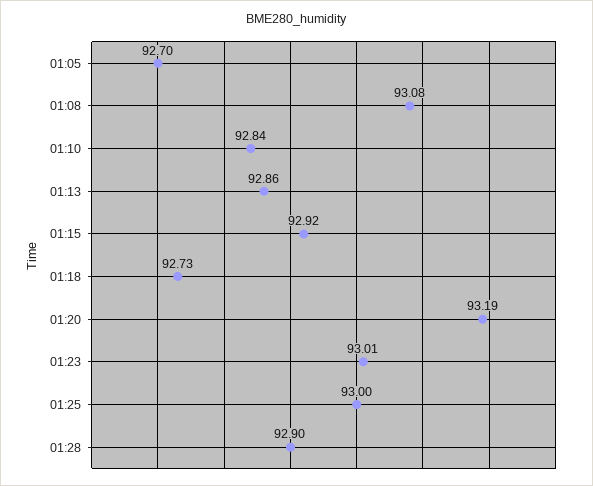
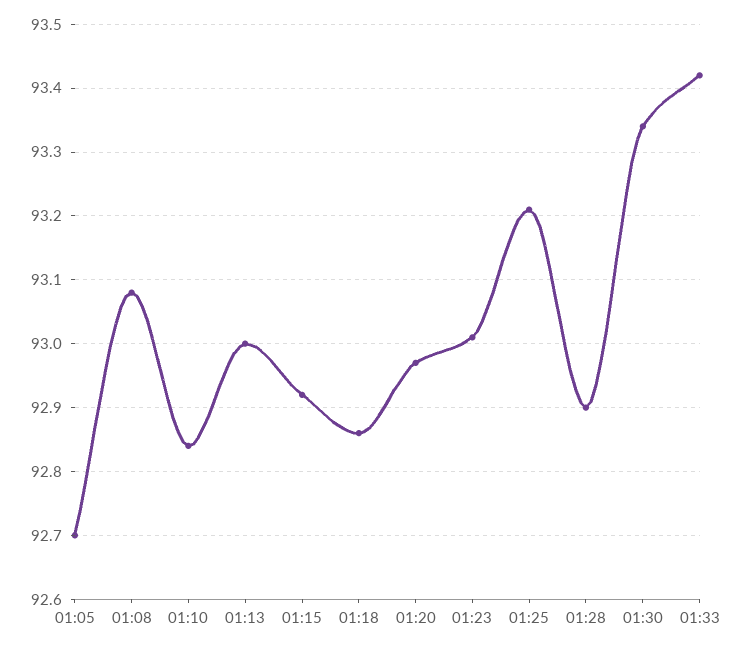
01:13: 92.86 -> 93
01:18: 92.73 -> 92.86
01:20: 93.19 -> 92.97
01:25: 93 -> 93.21
01:30: none -> 93.34
01:33: none -> 93.42

